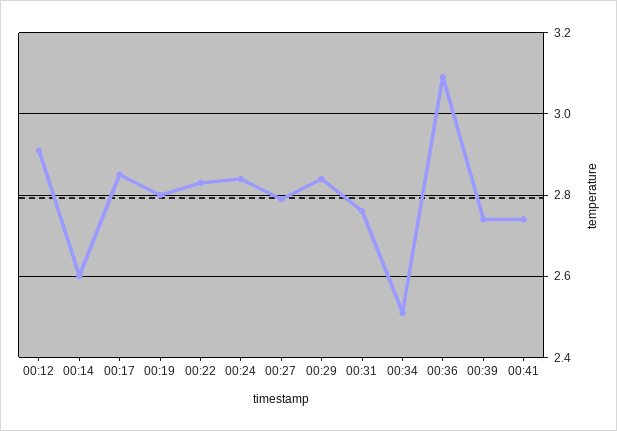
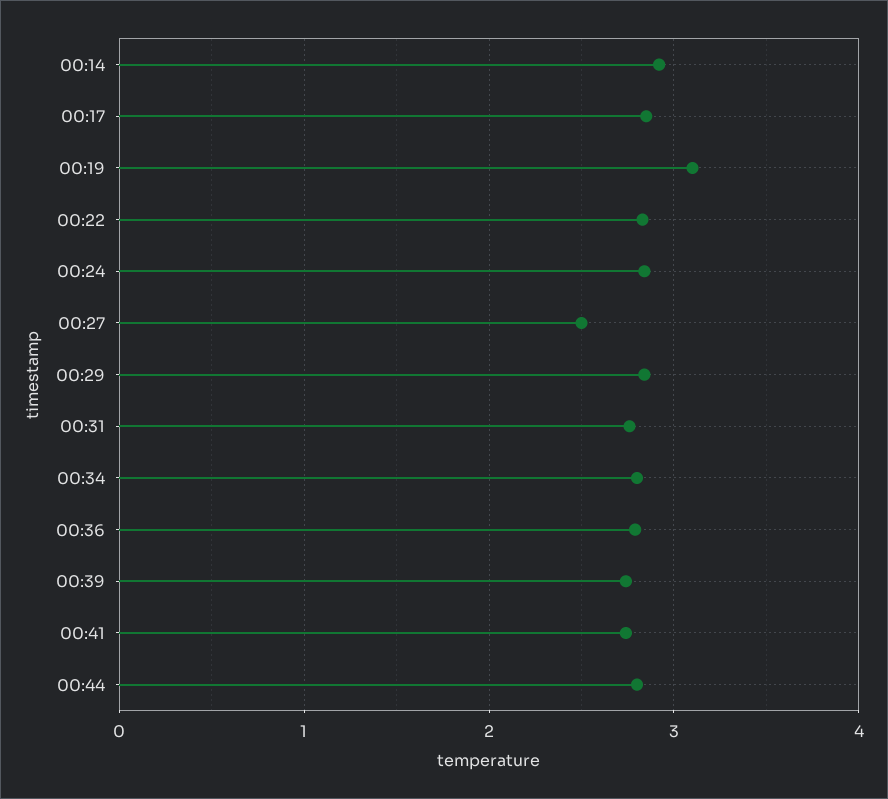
00:12: 2.9 -> none
00:14: 2.6 -> 2.9
00:19: 2.8 -> 3.1
00:27: 2.8 -> 2.5
00:34: 2.5 -> 2.8
00:36: 3.1 -> 2.8
00:44: none -> 2.8

